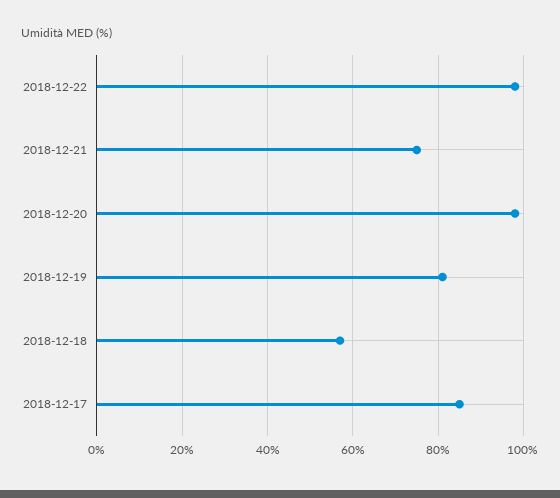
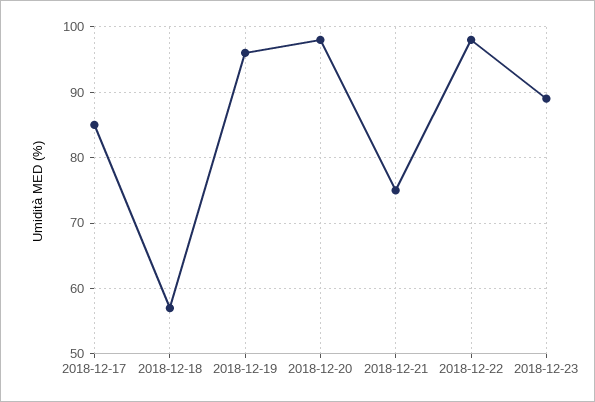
2018-12-19: 80 -> 96
2018-12-23: none -> 89

